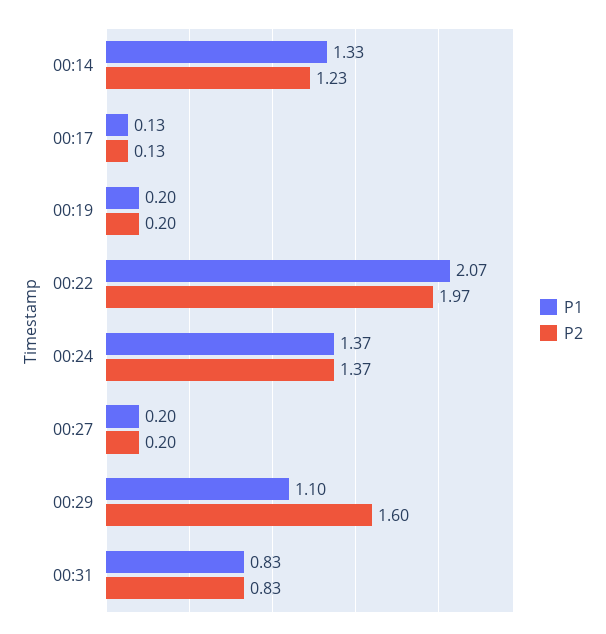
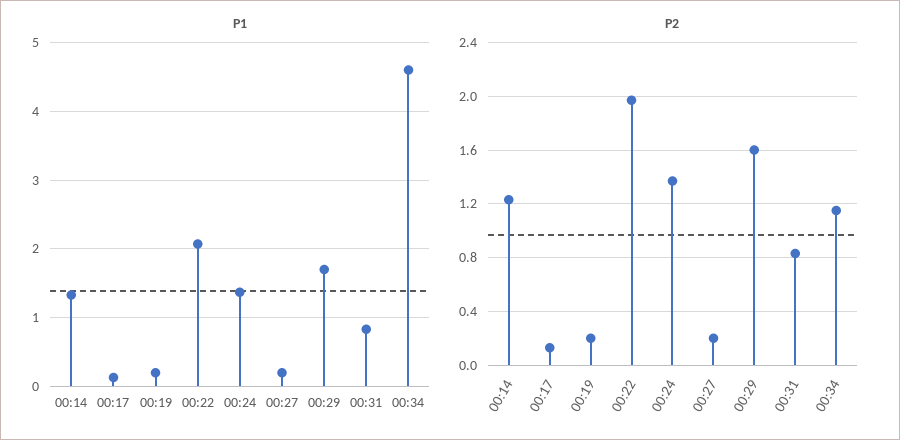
P1, 00:29: 1.1 -> 1.7
P1, 00:34: none -> 4.6
P2, 00:34: none -> 1.15

